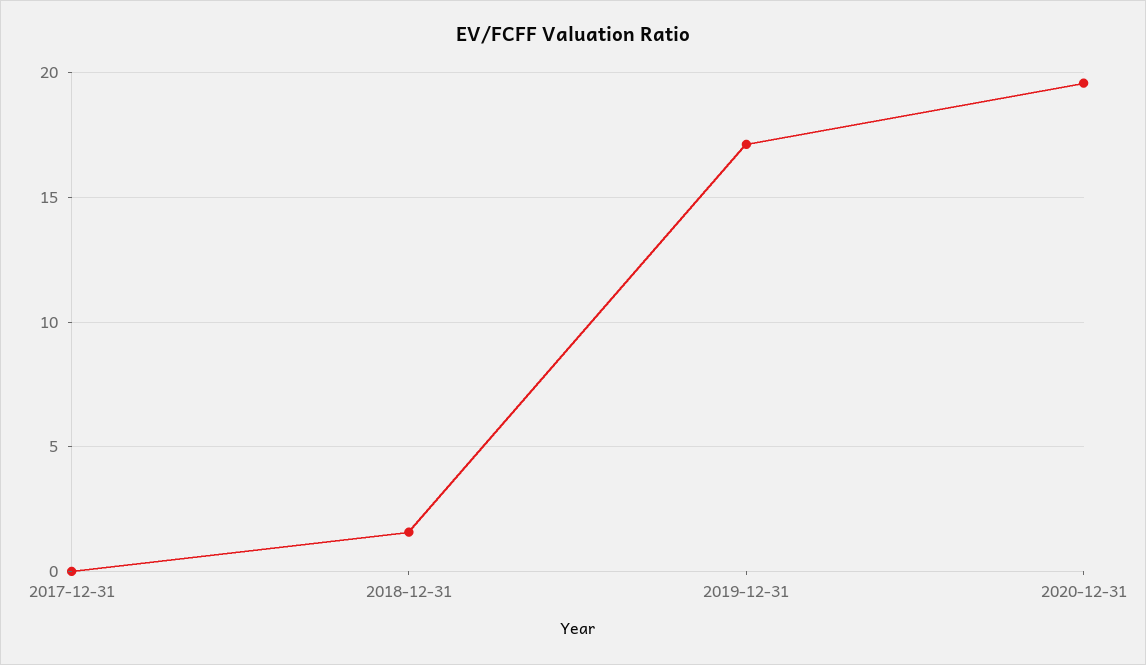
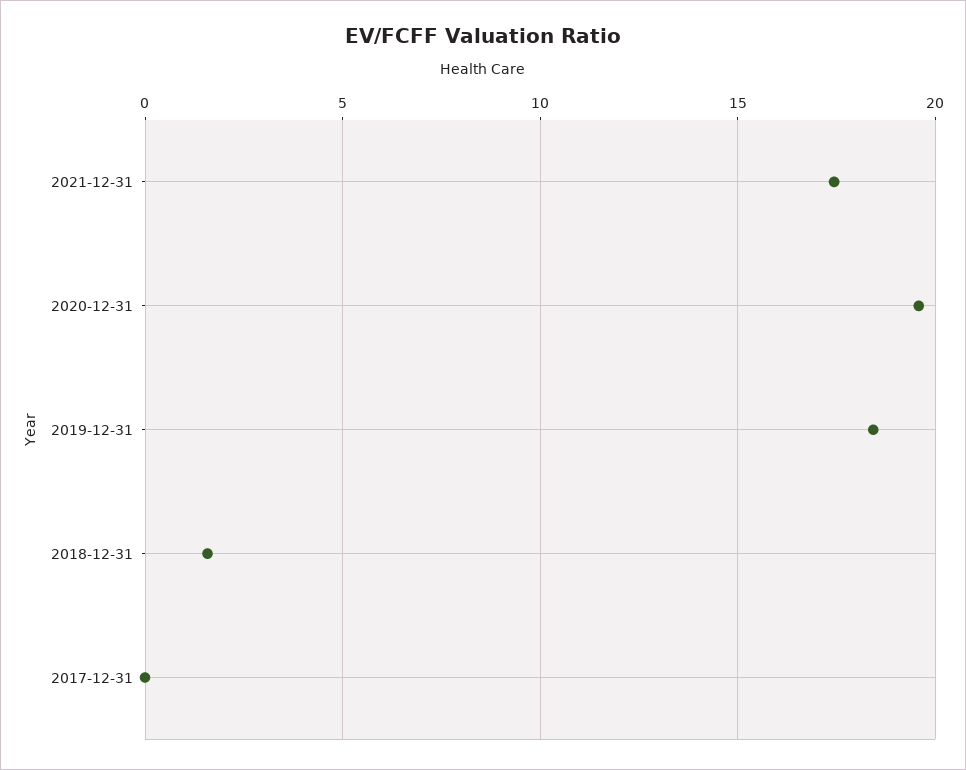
2019-12-31: 17 -> 18.5
2021-12-31: none -> 17.5

